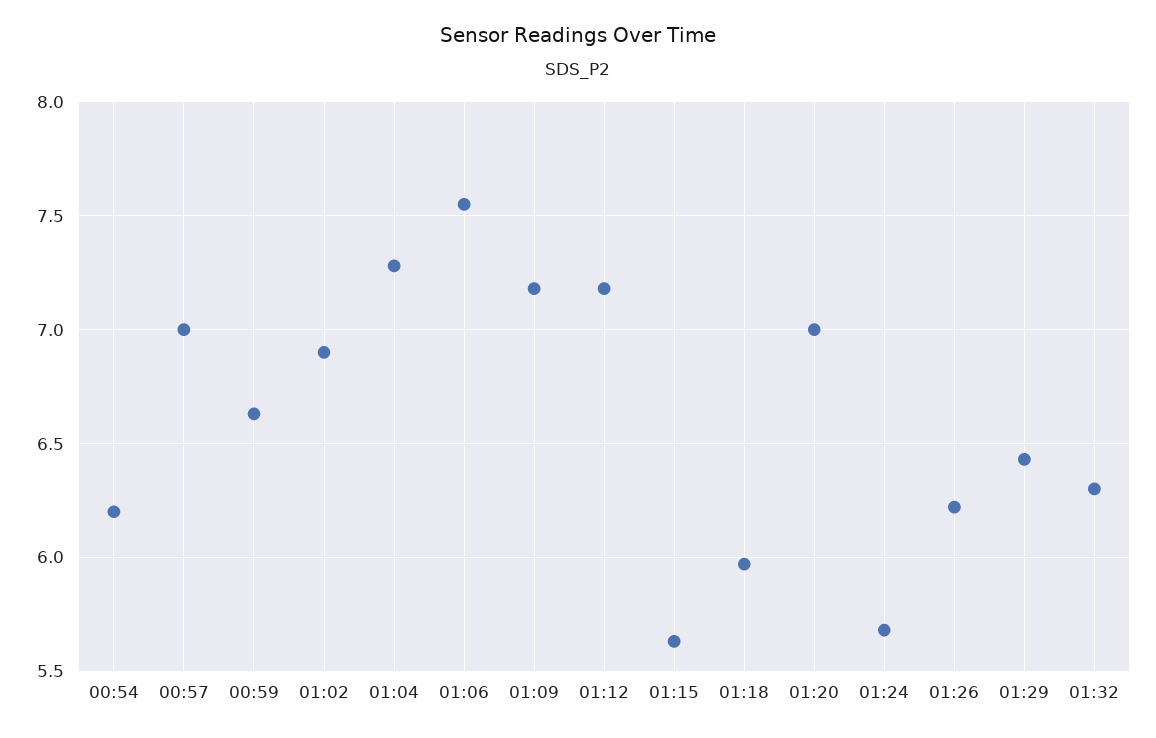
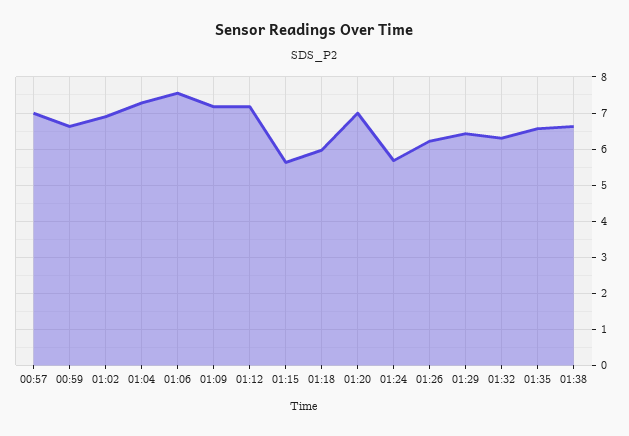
00:54: 6.2 -> none
01:35: none -> 6.6
01:38: none -> 6.6

